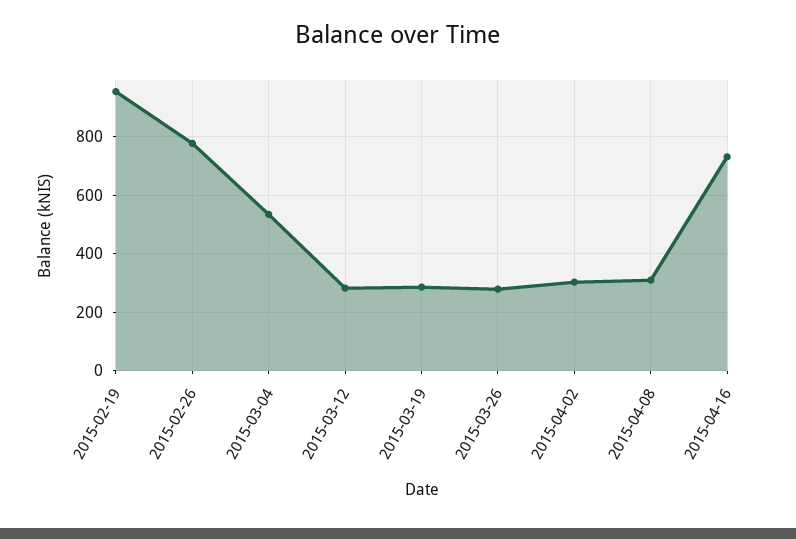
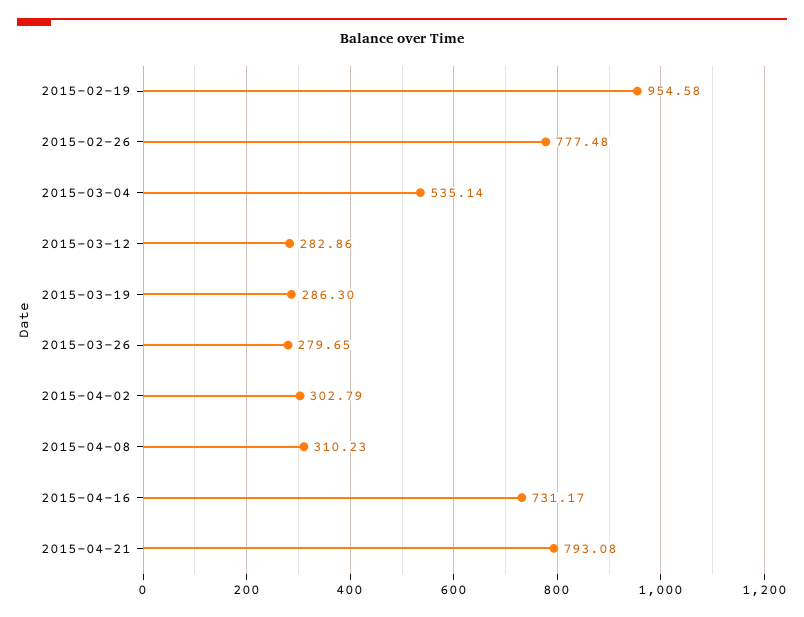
2015-04-21: none -> 793.08

